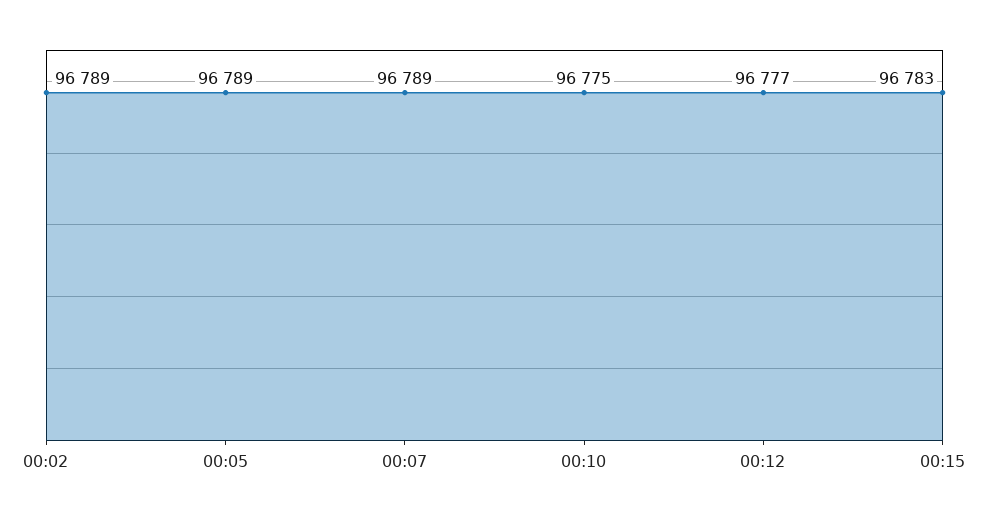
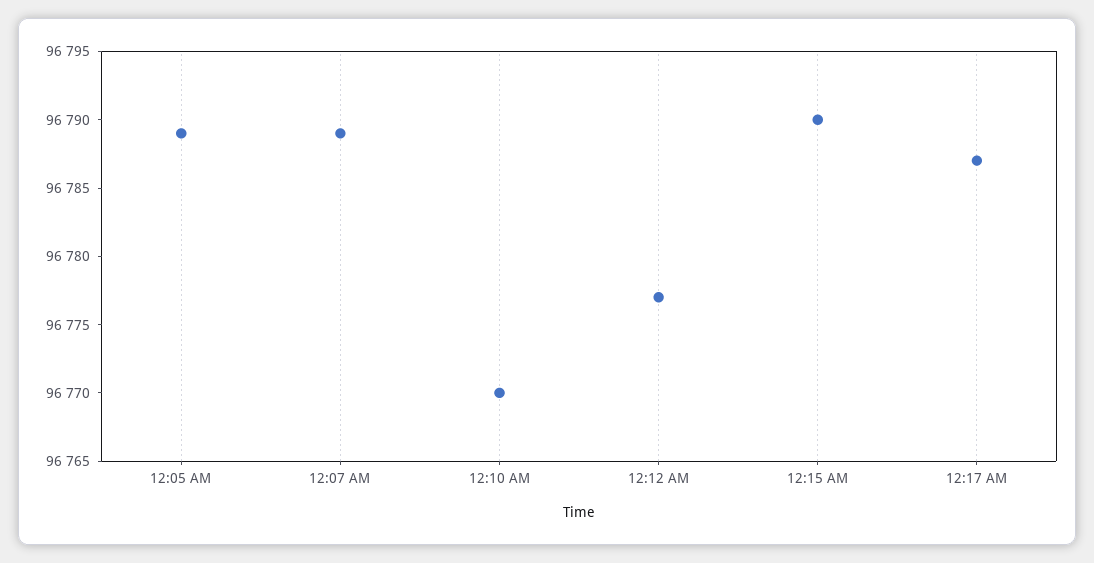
00:02: 96789 -> none
00:10: 96775 -> 96770
00:15: 96783 -> 96790
12:17 AM: none -> 96787

